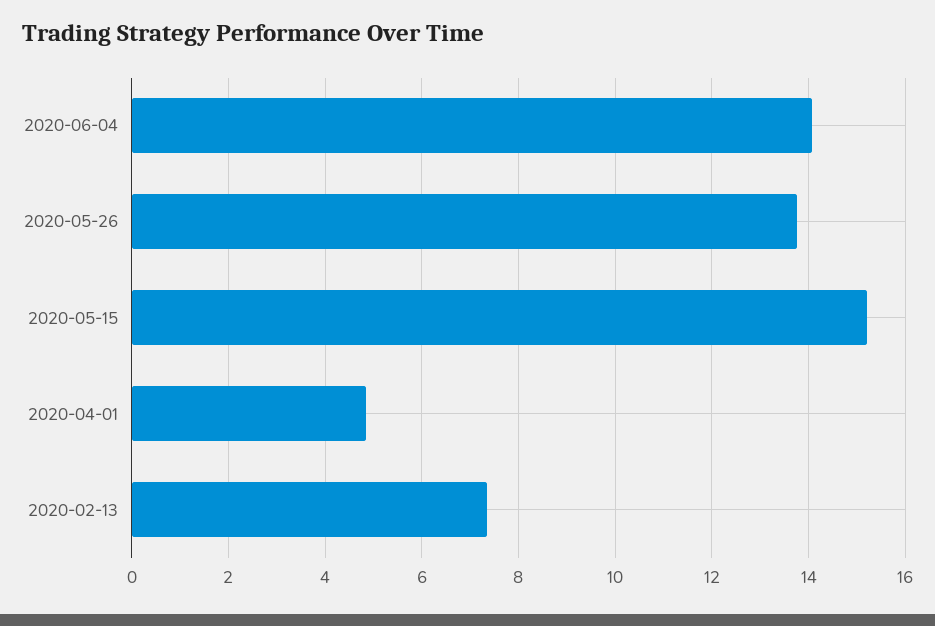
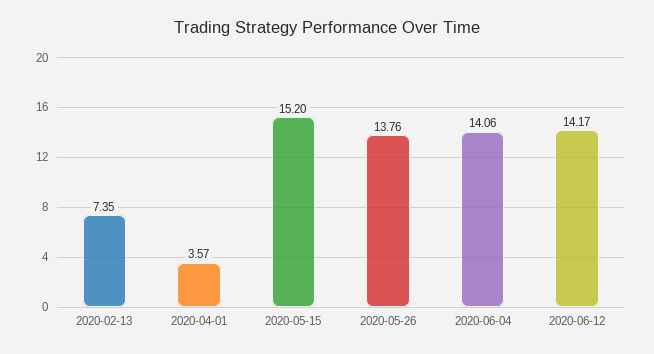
2020-04-01: 4.8 -> 3.57
2020-06-12: none -> 14.17

